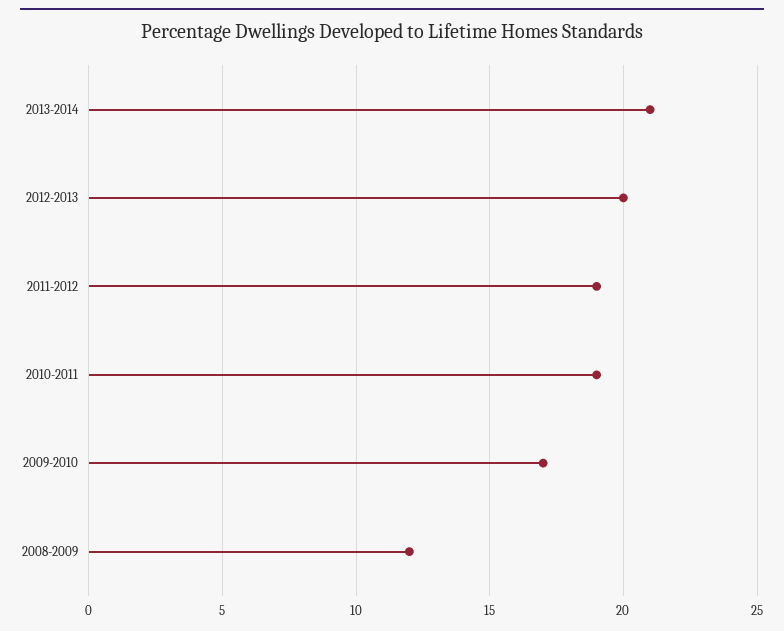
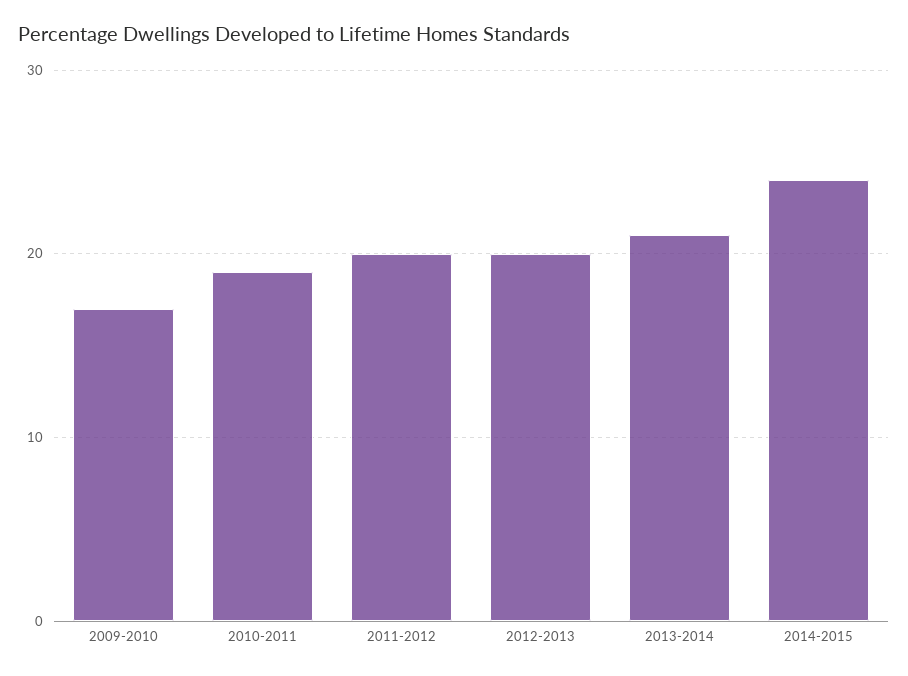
2011-2012: 19 -> 20
2008-2009: 12 -> none
2014-2015: none -> 24

